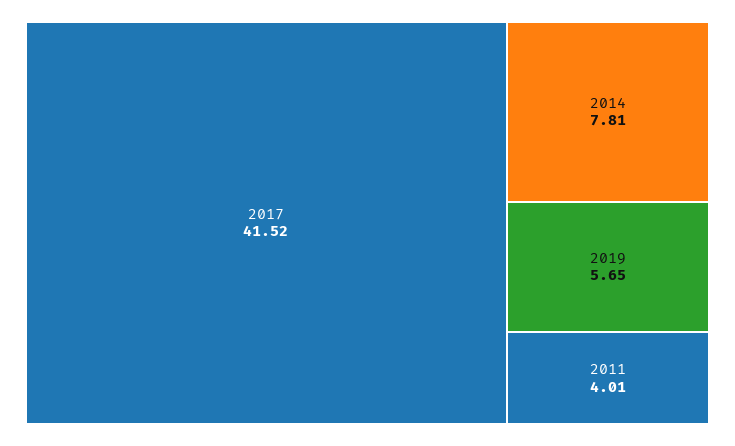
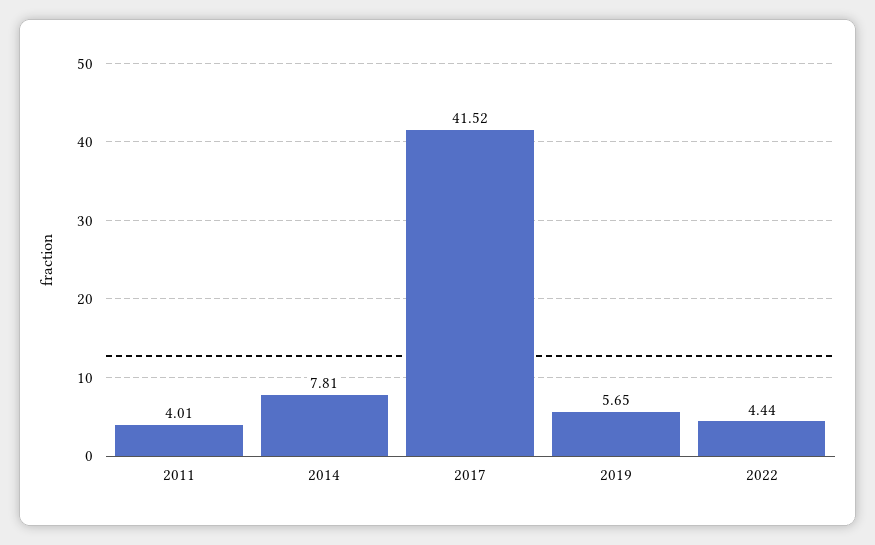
2022: none -> 4.44

